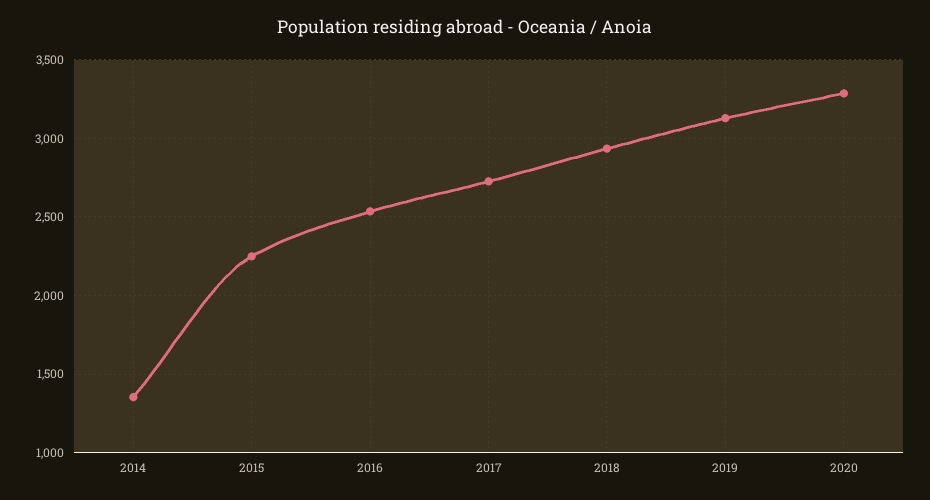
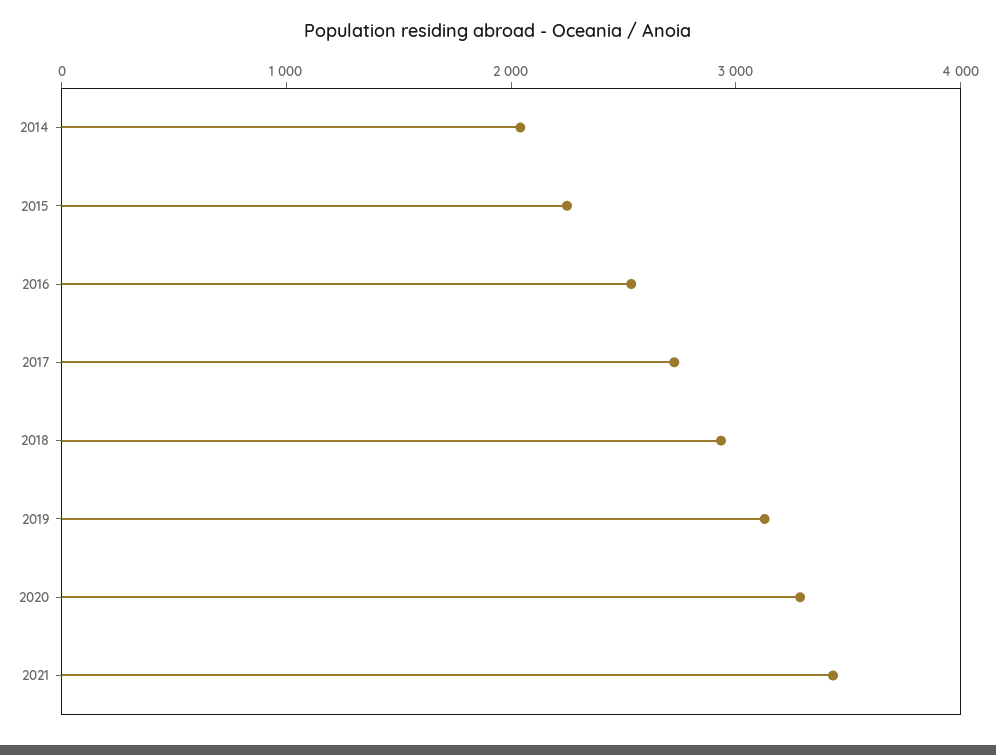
2014: 1350 -> 2000
2021: none -> 3400

